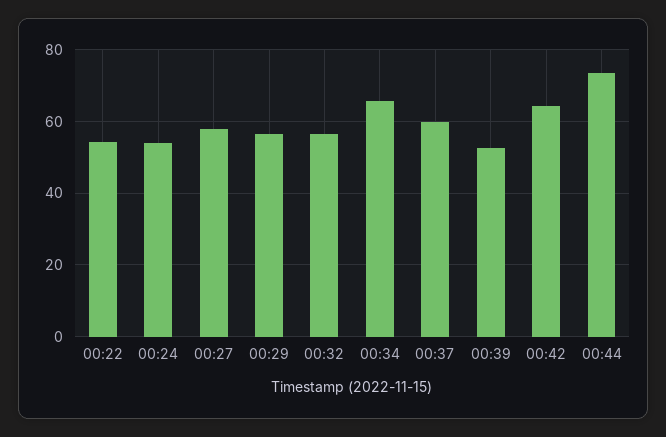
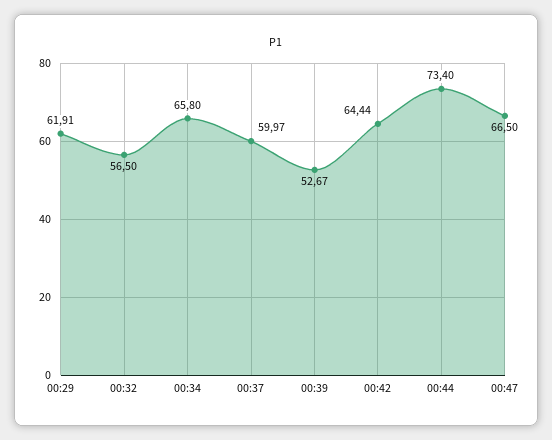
00:22: 54 -> none
00:24: 54 -> none
00:27: 58 -> none
00:29: 56 -> 61.91
00:47: none -> 66.5

